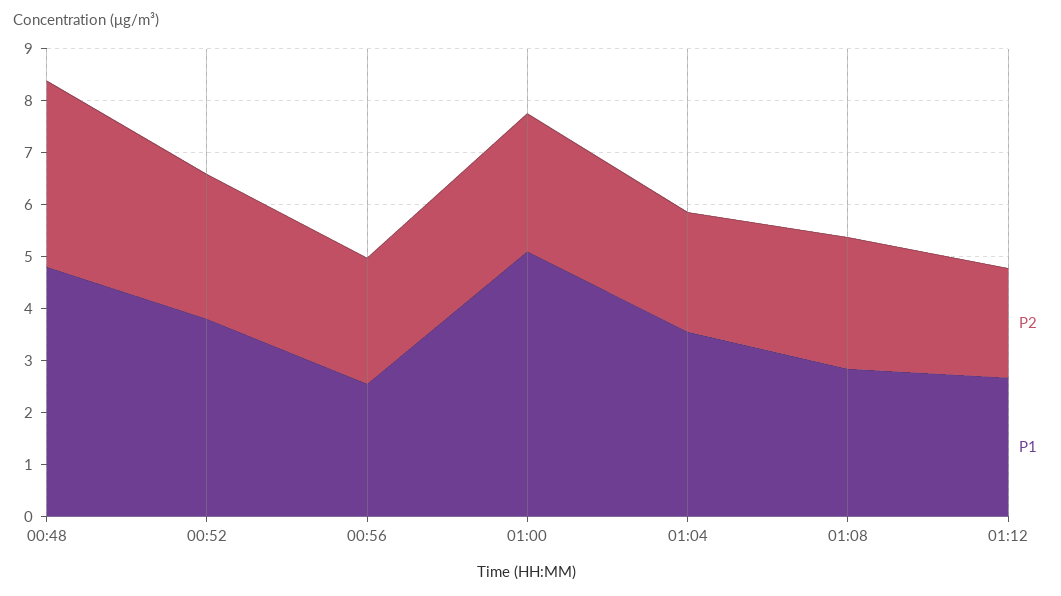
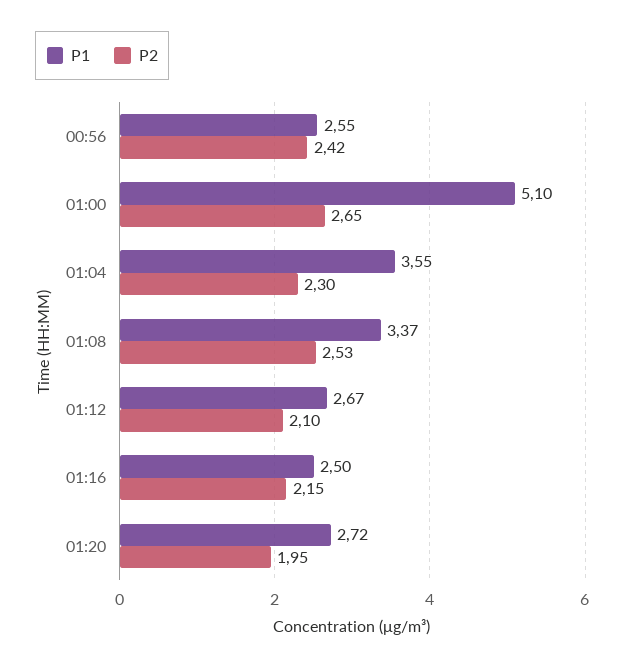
P2, 00:48: 3.6 -> none
P1, 00:48: 4.8 -> none
P2, 00:52: 2.8 -> none
P1, 00:52: 3.8 -> none
P1, 01:08: 2.8 -> 3.37
P1, 01:16: none -> 2.5
P2, 01:16: none -> 2.15
P1, 01:20: none -> 2.72
P2, 01:20: none -> 1.95

